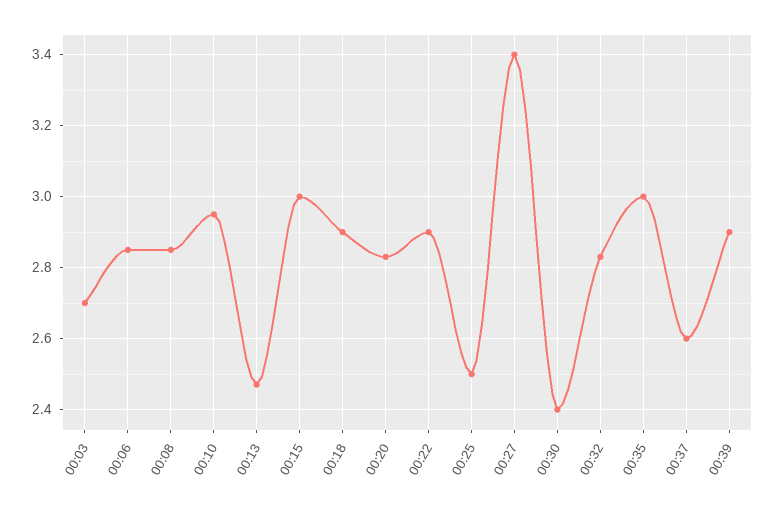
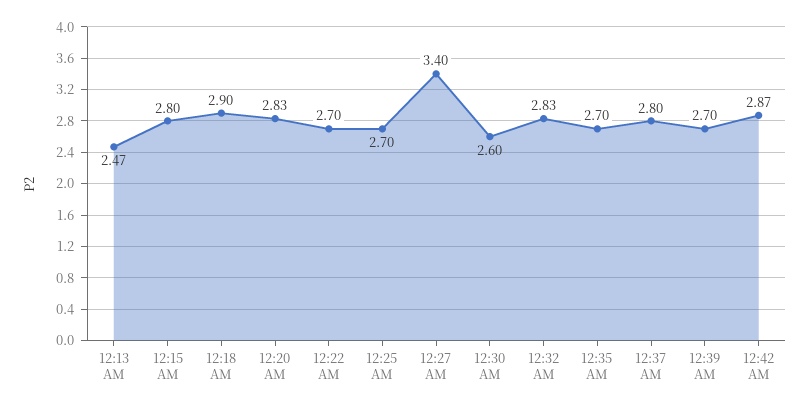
00:03: 2.7 -> none
00:06: 2.85 -> none
00:08: 2.85 -> none
00:10: 2.95 -> none
00:15: 3 -> 2.8
00:22: 2.9 -> 2.7
00:25: 2.5 -> 2.7
00:30: 2.4 -> 2.6
00:35: 3 -> 2.7
00:37: 2.6 -> 2.8
00:39: 2.9 -> 2.7
12:42 AM: none -> 2.87

